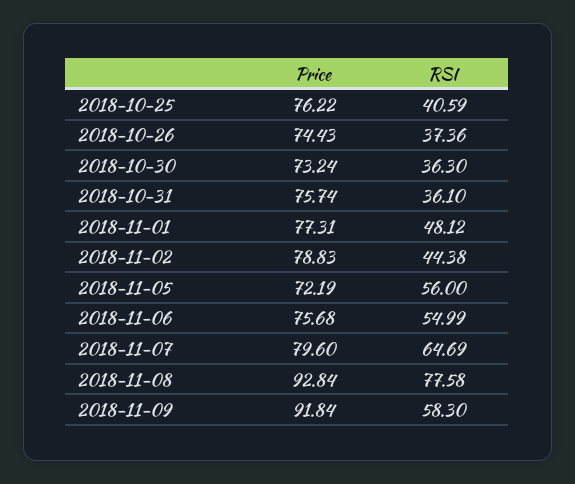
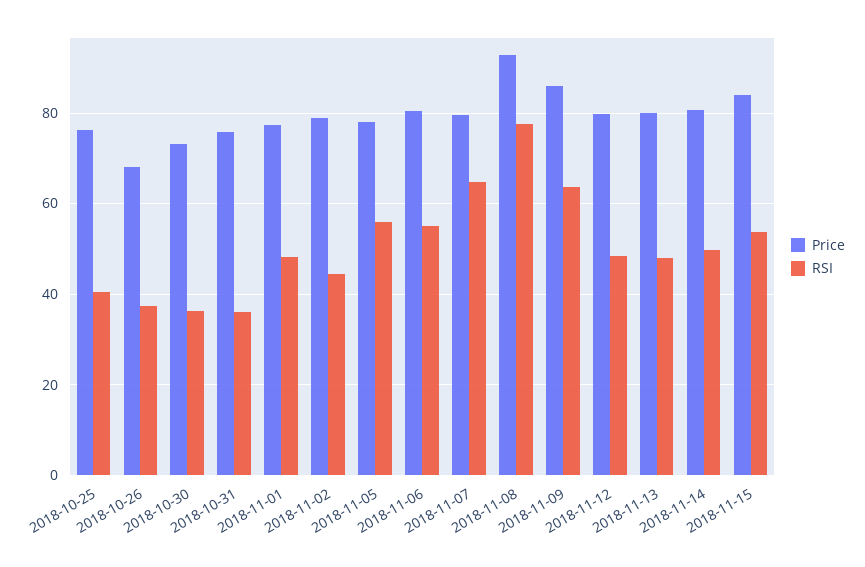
Price, 2018-10-26: 74.43 -> 68
Price, 2018-11-05: 72.19 -> 78
Price, 2018-11-06: 75.68 -> 80
Price, 2018-11-09: 91.84 -> 86
RSI, 2018-11-09: 58.3 -> 64
Price, 2018-11-12: none -> 80
RSI, 2018-11-12: none -> 48
Price, 2018-11-13: none -> 80
RSI, 2018-11-13: none -> 48
Price, 2018-11-14: none -> 80
RSI, 2018-11-14: none -> 50
Price, 2018-11-15: none -> 84
RSI, 2018-11-15: none -> 54

